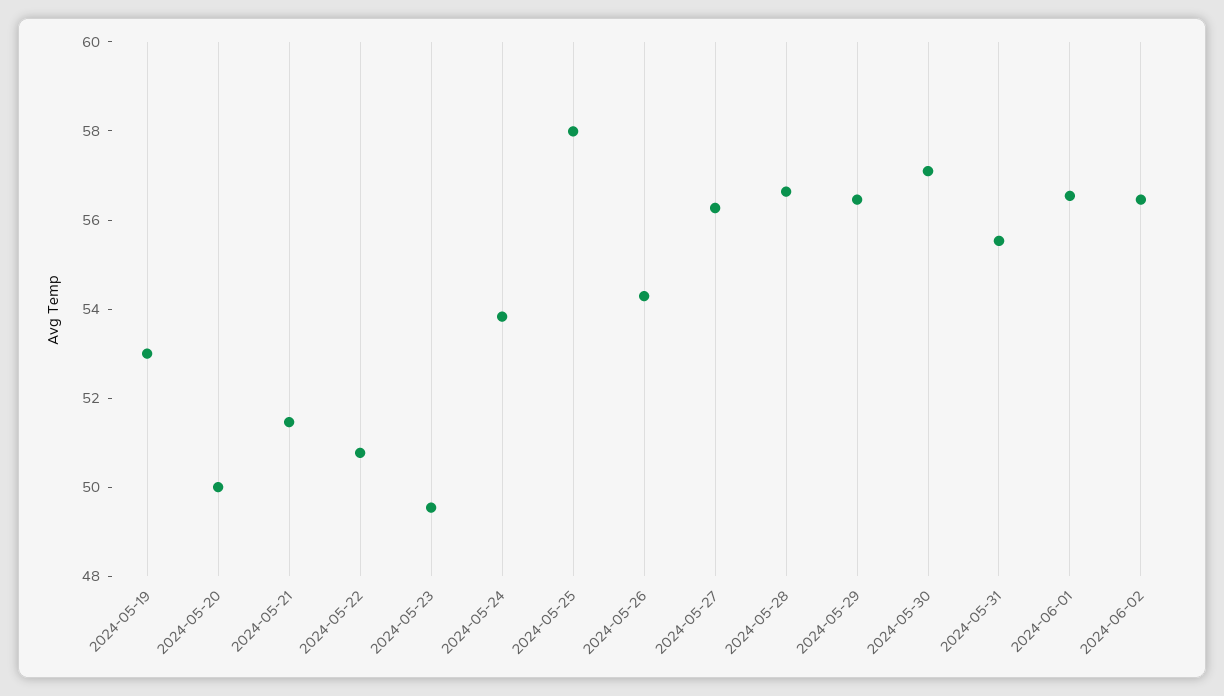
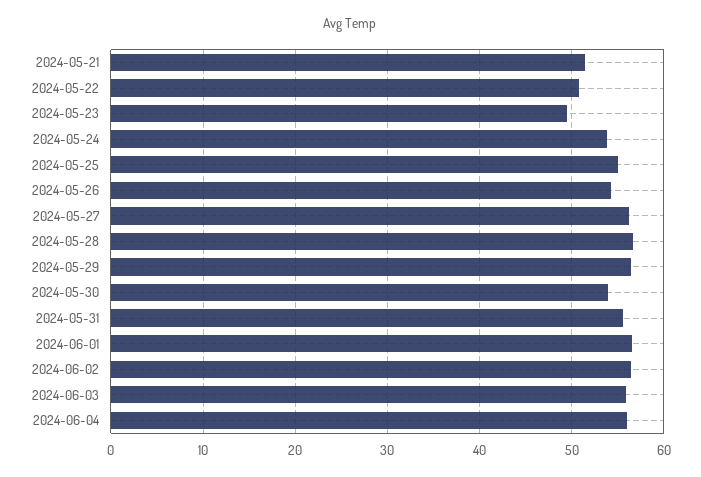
2024-05-19: 53 -> none
2024-05-20: 50 -> none
2024-05-25: 58 -> 55
2024-05-30: 57 -> 54
2024-06-03: none -> 56
2024-06-04: none -> 56

